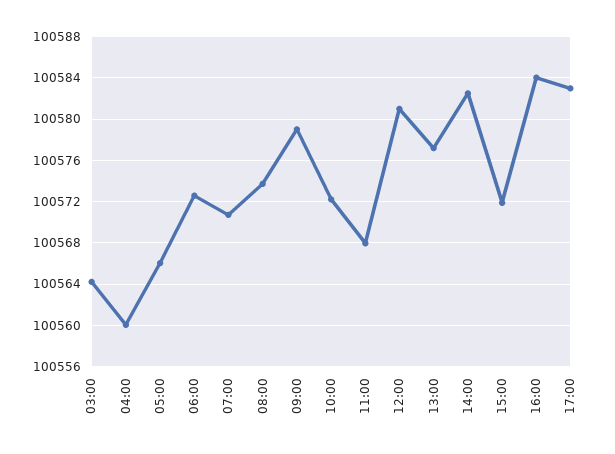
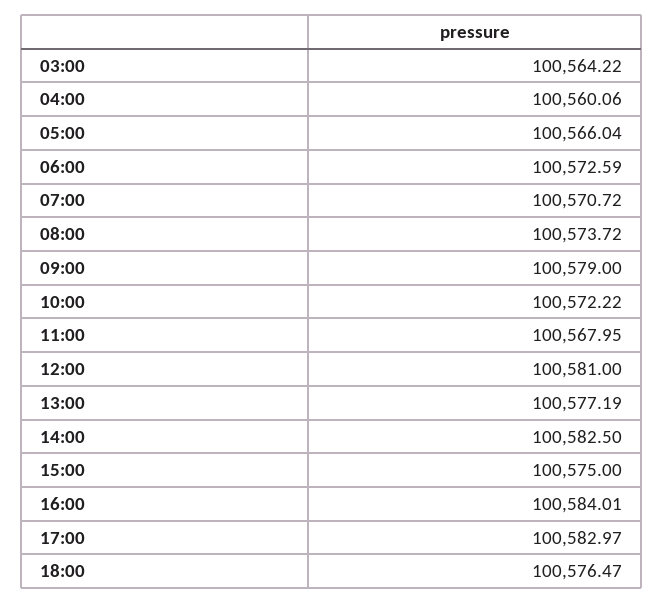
15:00: 100572 -> 100575
18:00: none -> 100576.47

